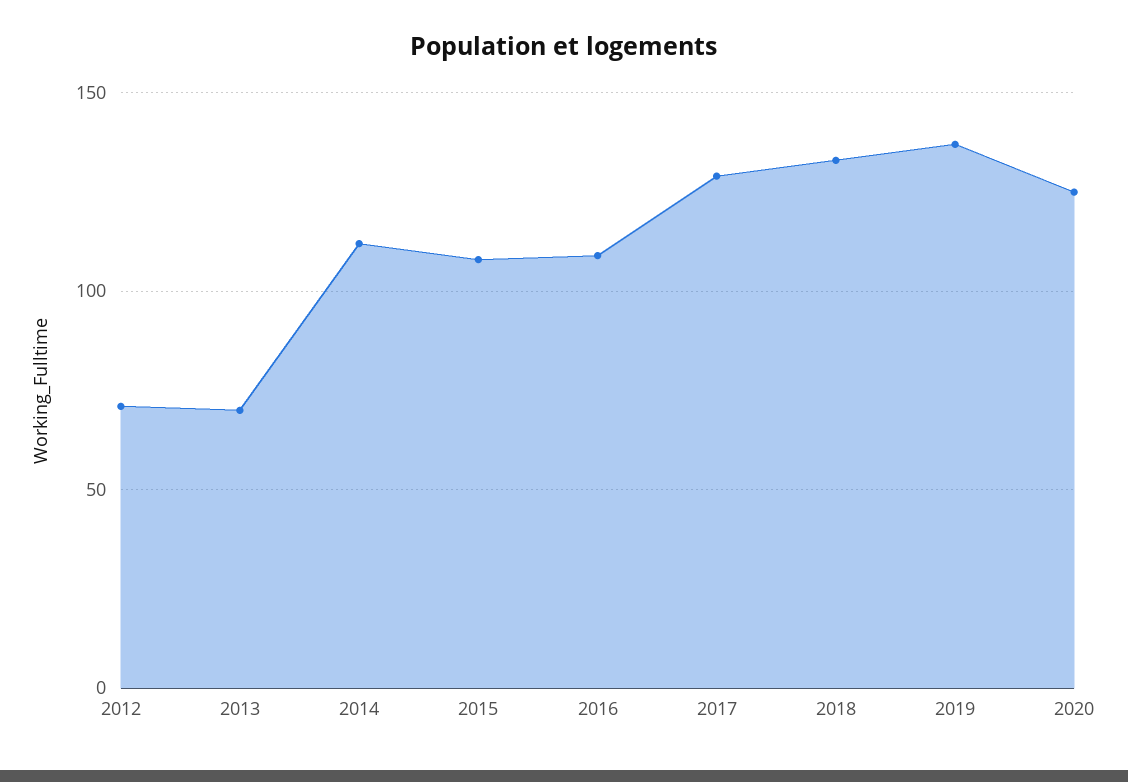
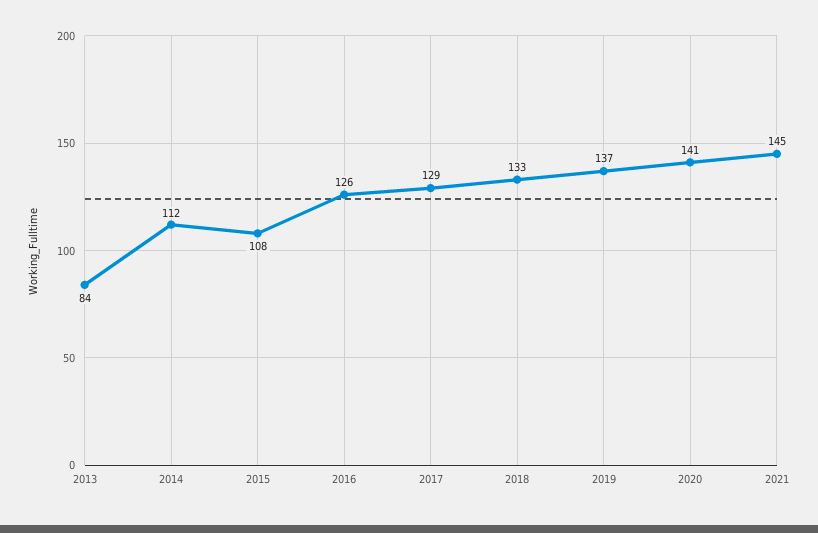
2012: 70 -> none
2013: 70 -> 84
2016: 110 -> 126
2020: 125 -> 141
2021: none -> 145

